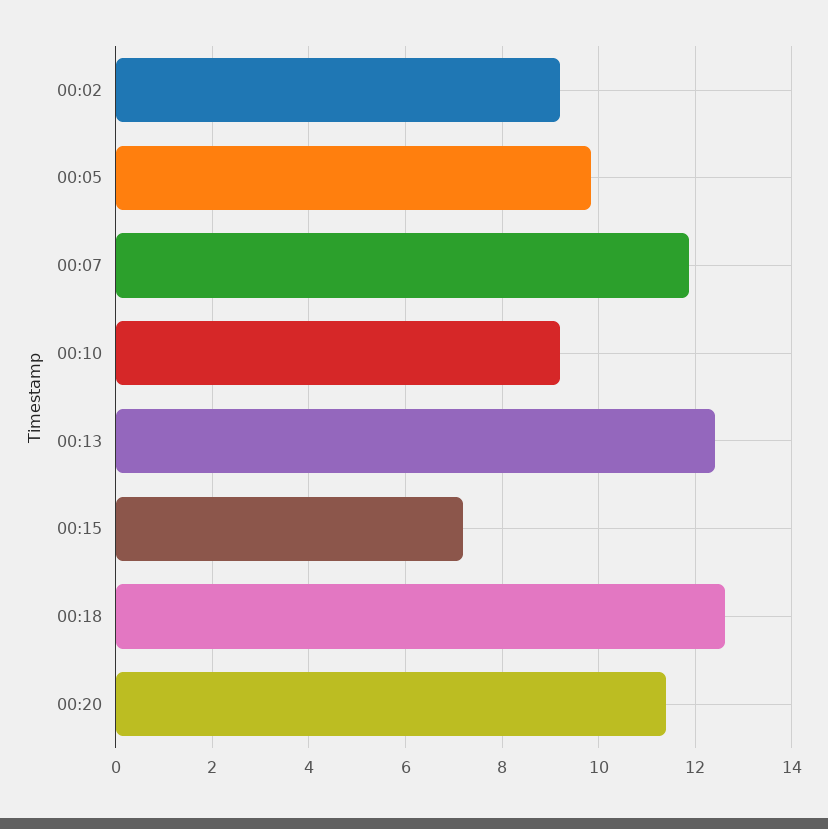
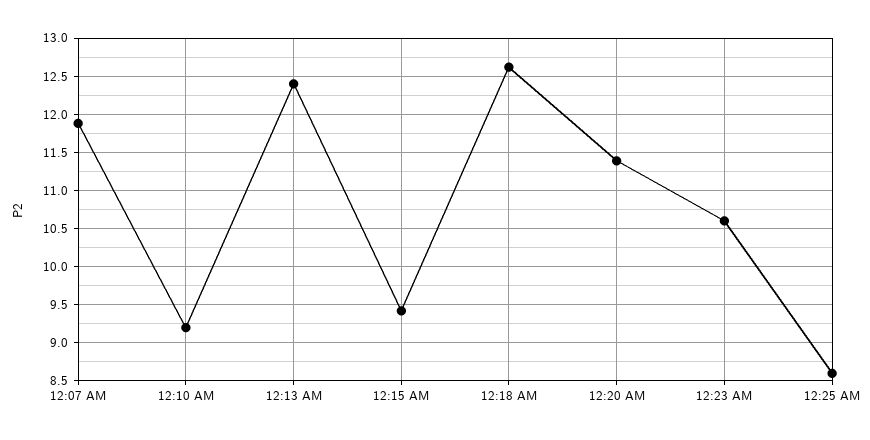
00:02: 9.2 -> none
00:05: 9.8 -> none
00:15: 7.2 -> 9.4
12:23 AM: none -> 10.6
12:25 AM: none -> 8.6

